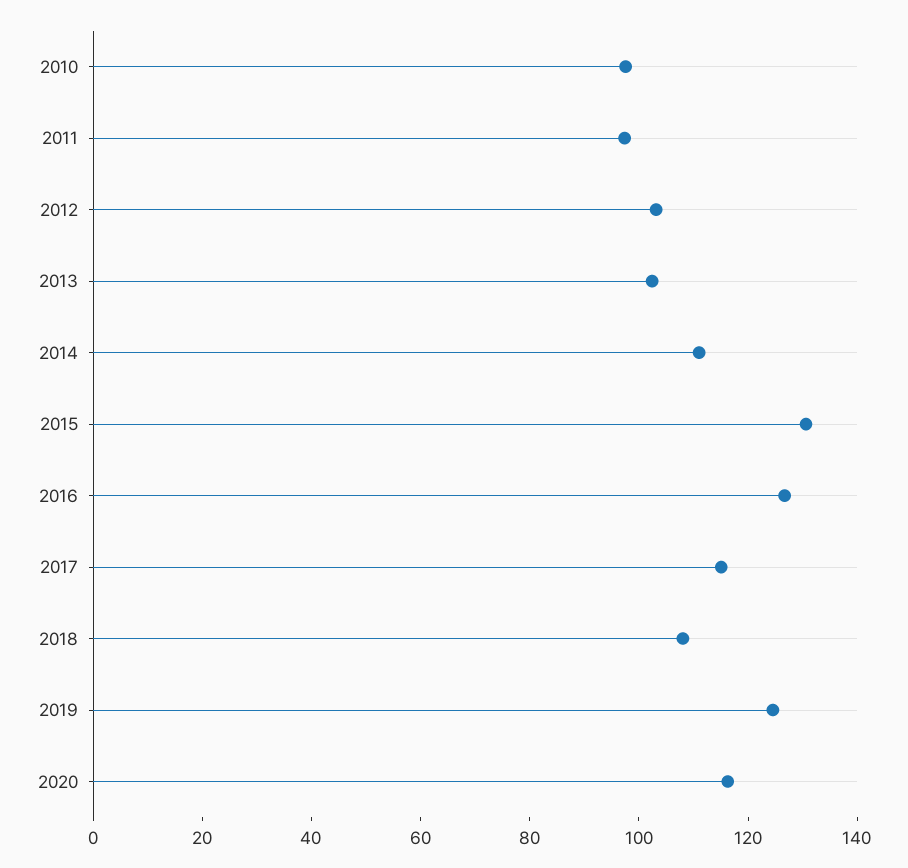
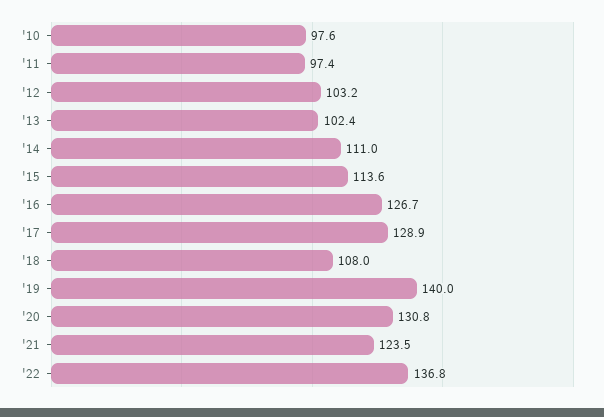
2015: 130 -> 113.6
2017: 115 -> 128.9
2019: 125 -> 140
2020: 115 -> 130.8
'21: none -> 123.5
'22: none -> 136.8

